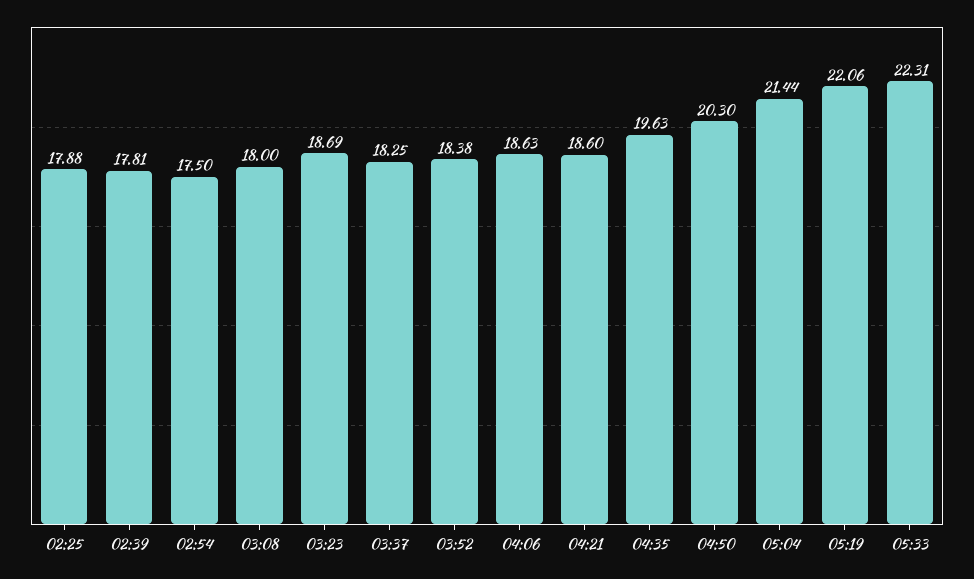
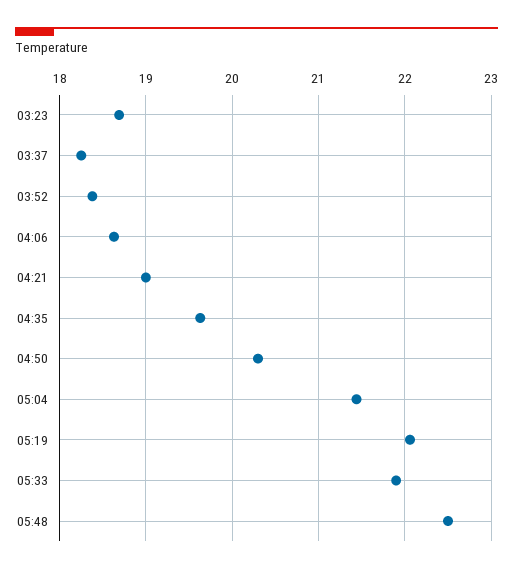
02:25: 17.88 -> none
02:39: 17.81 -> none
02:54: 17.5 -> none
03:08: 18 -> none
04:21: 18.6 -> 19
05:33: 22.31 -> 21.9
05:48: none -> 22.5

